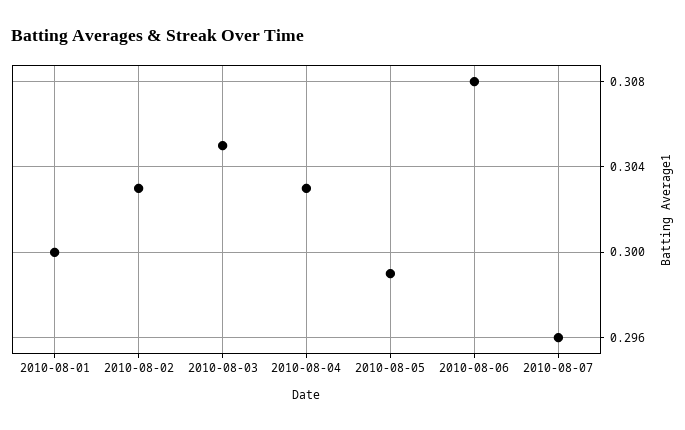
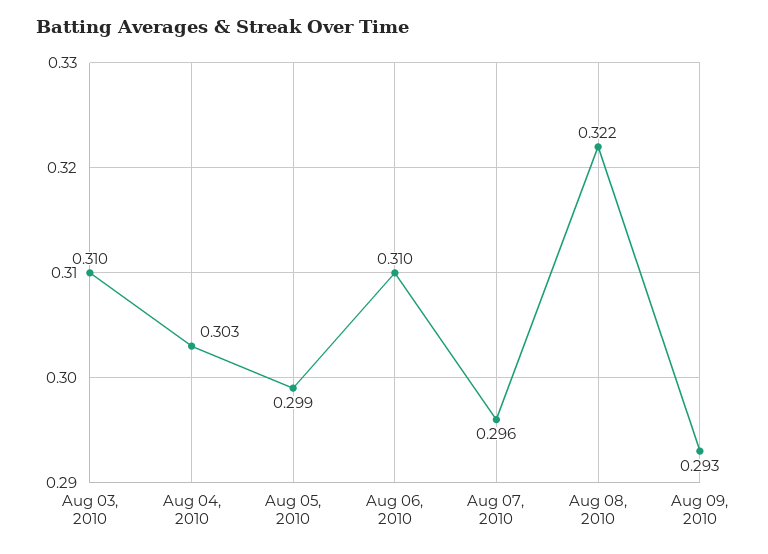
2010-08-01: 0.3 -> none
2010-08-02: 0.303 -> none
2010-08-03: 0.305 -> 0.31
2010-08-06: 0.308 -> 0.31
Aug 08, 2010: none -> 0.322
Aug 09, 2010: none -> 0.293

